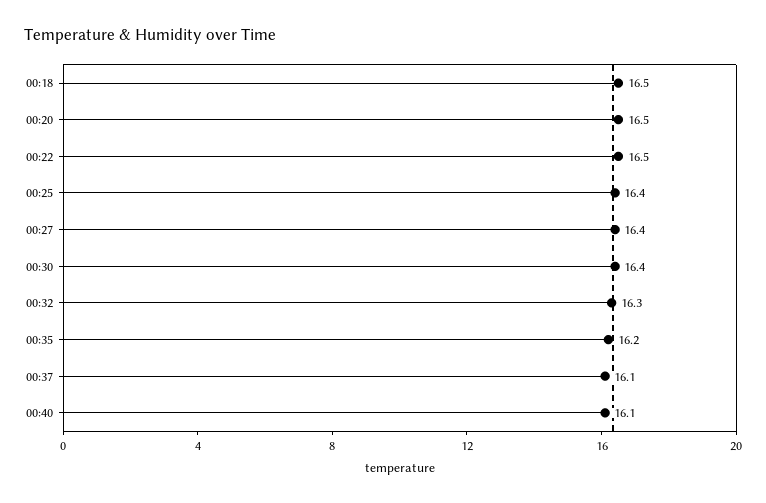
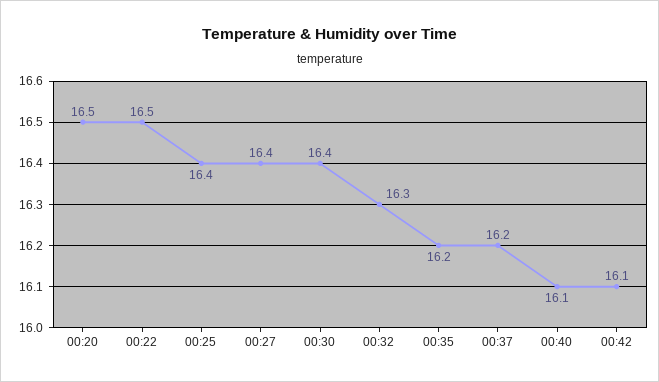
00:18: 16.5 -> none
00:37: 16.1 -> 16.2
00:42: none -> 16.1

